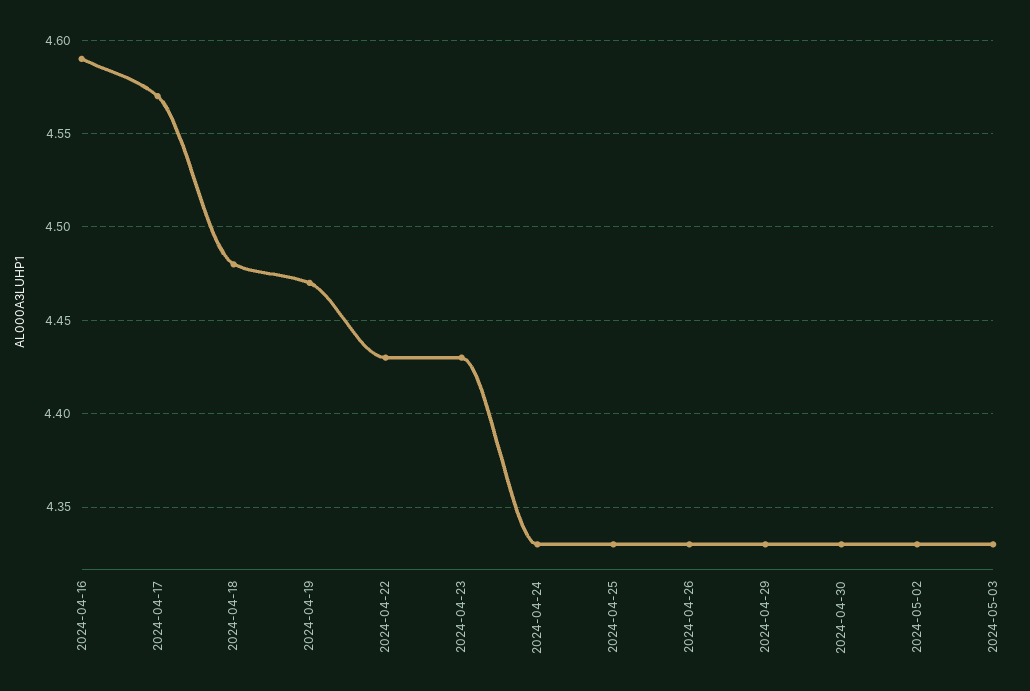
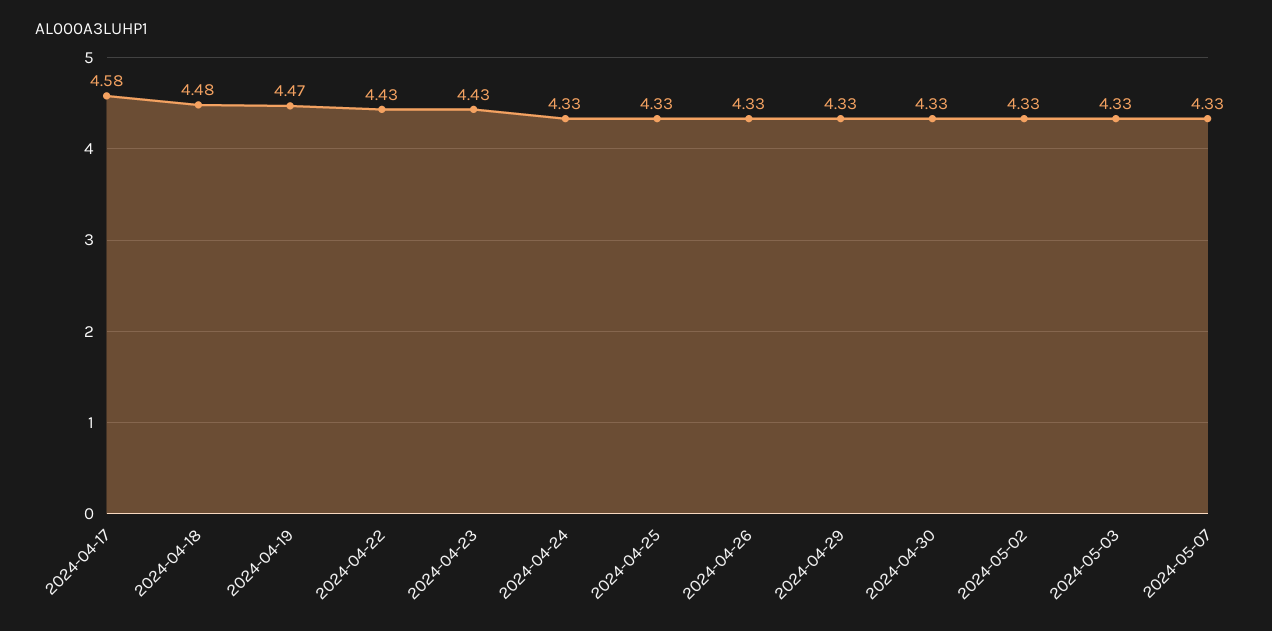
2024-04-16: 4.59 -> none
2024-04-17: 4.57 -> 4.58
2024-05-07: none -> 4.33

